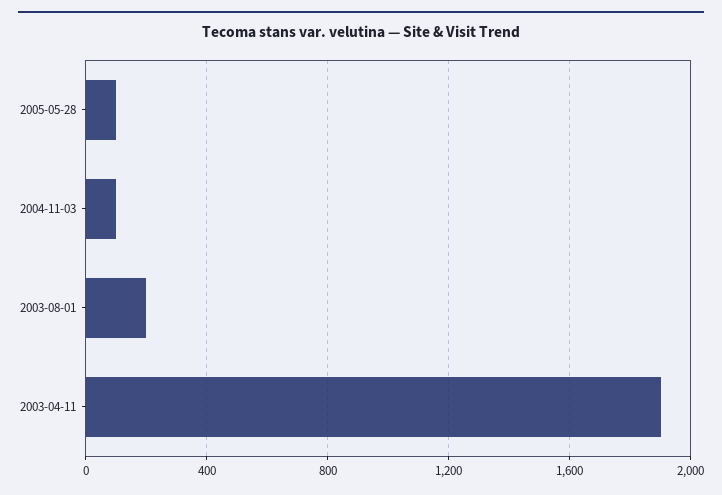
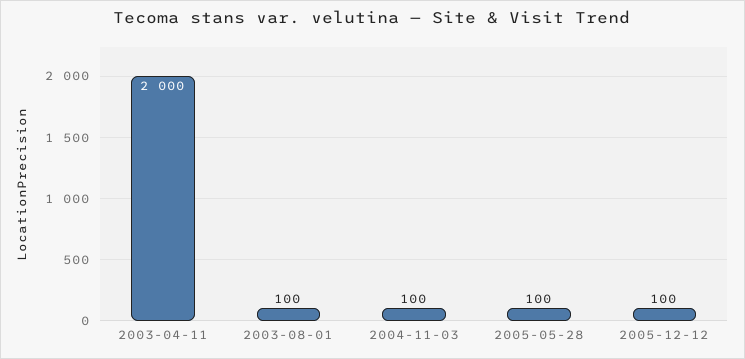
2003-08-01: 200 -> 100
2003-04-11: 1900 -> 2000
2005-12-12: none -> 100

